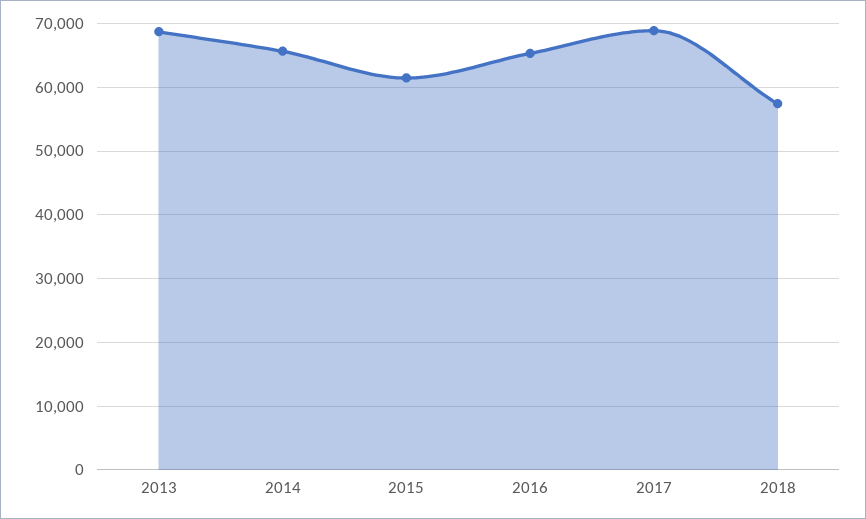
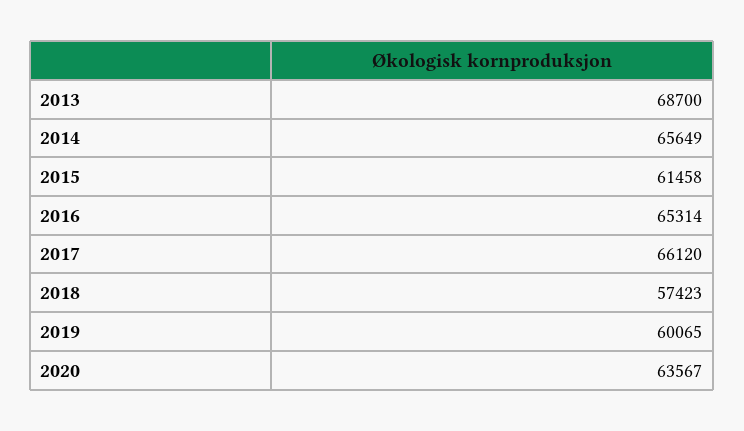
2017: 69000 -> 66120
2019: none -> 60065
2020: none -> 63567

